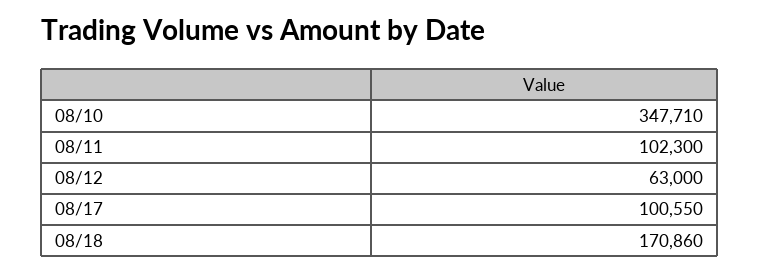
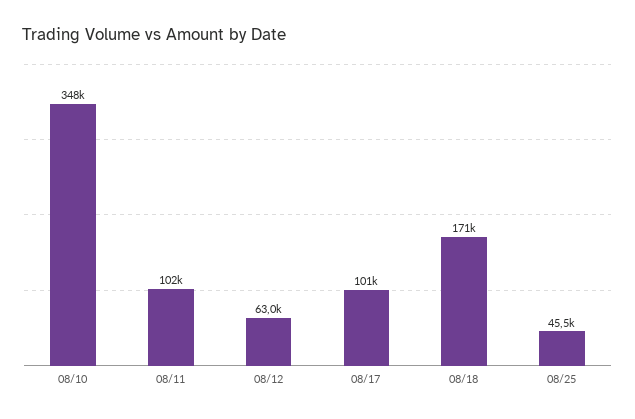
08/25: none -> 45500

